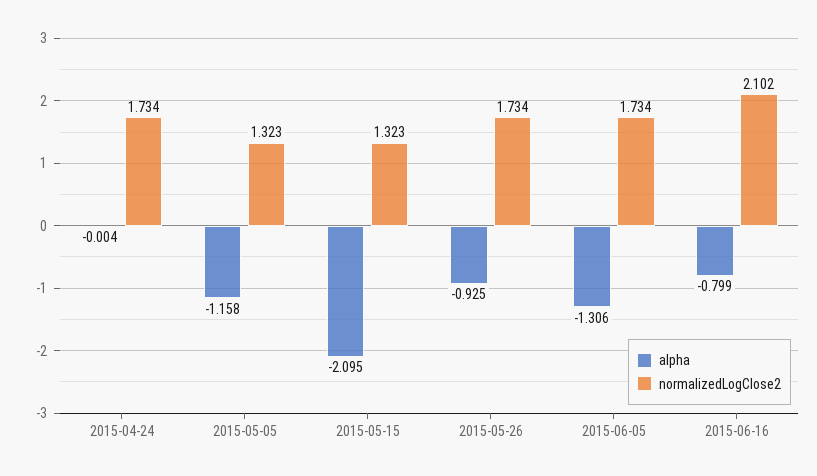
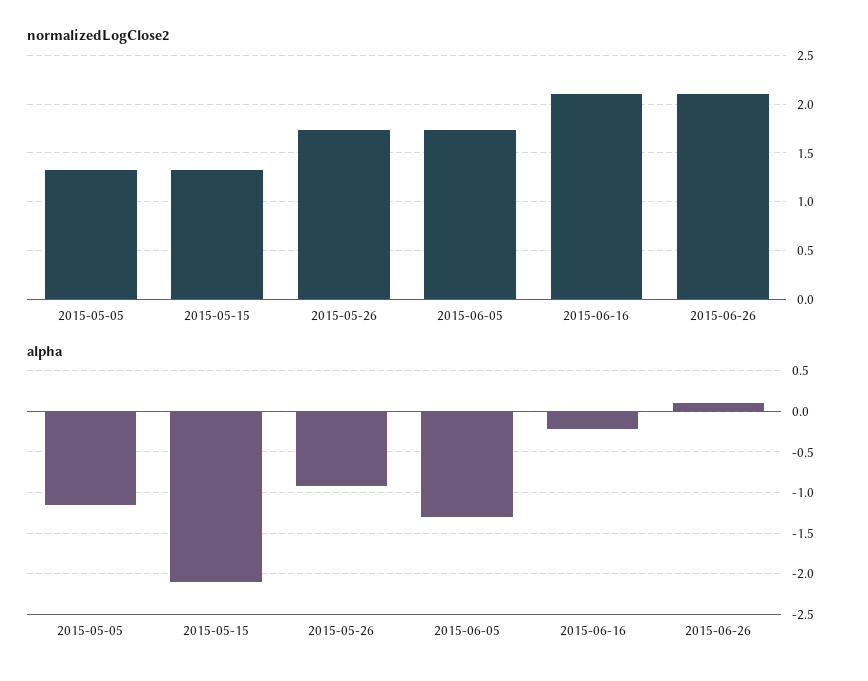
alpha, 2015-04-24: -0.004 -> none
normalizedLogClose2, 2015-04-24: 1.734 -> none
alpha, 2015-06-16: -0.799 -> -0.2
normalizedLogClose2, 2015-06-26: none -> 2.1
alpha, 2015-06-26: none -> 0.1

